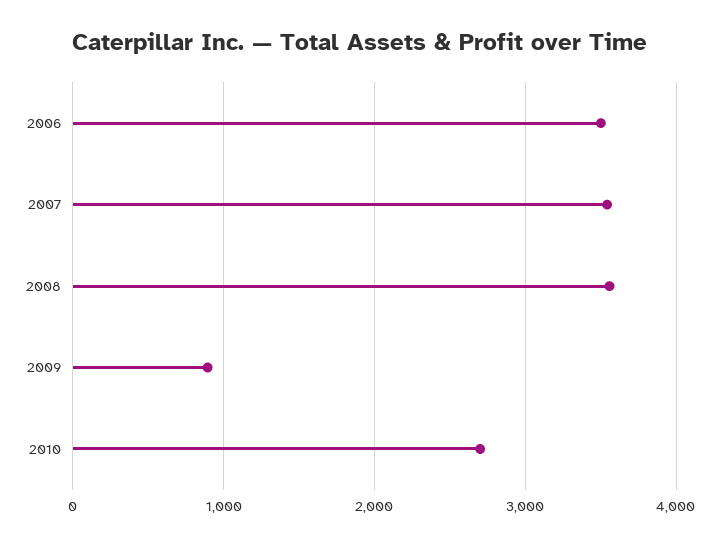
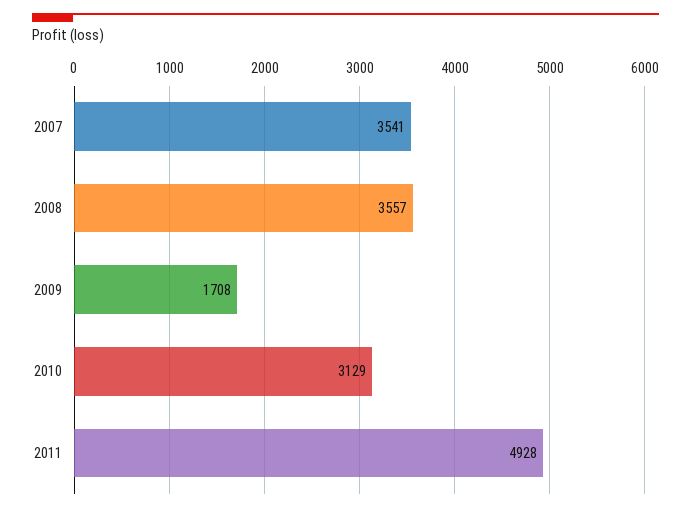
2006: 3500 -> none
2009: 900 -> 1708
2010: 2700 -> 3129
2011: none -> 4928

